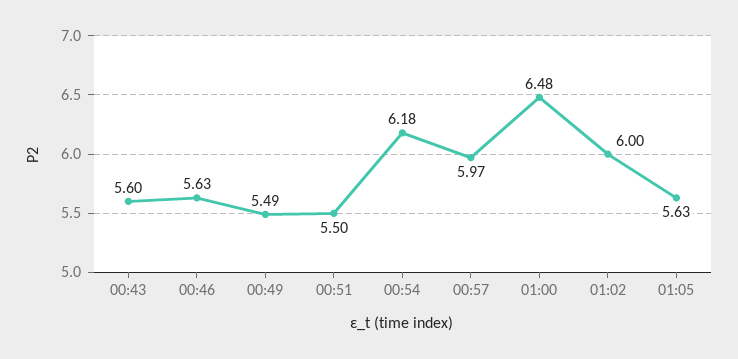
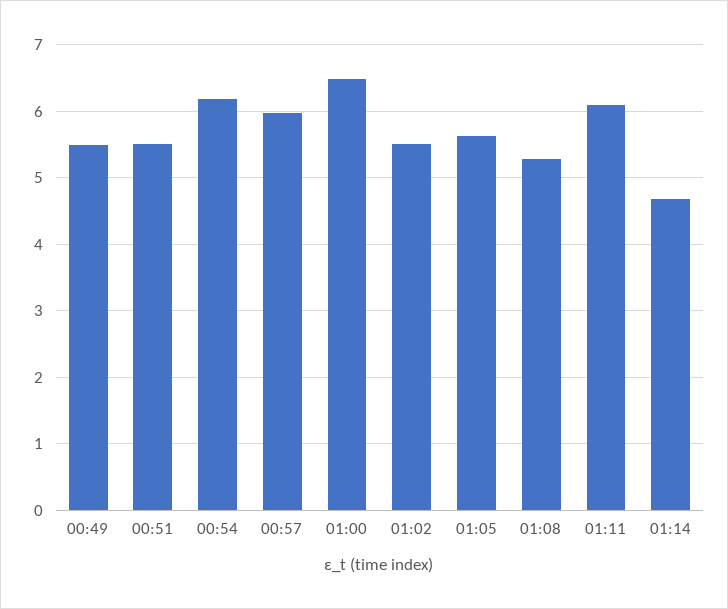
00:43: 5.6 -> none
00:46: 5.63 -> none
01:02: 6 -> 5.5
01:08: none -> 5.3
01:11: none -> 6.1
01:14: none -> 4.7

